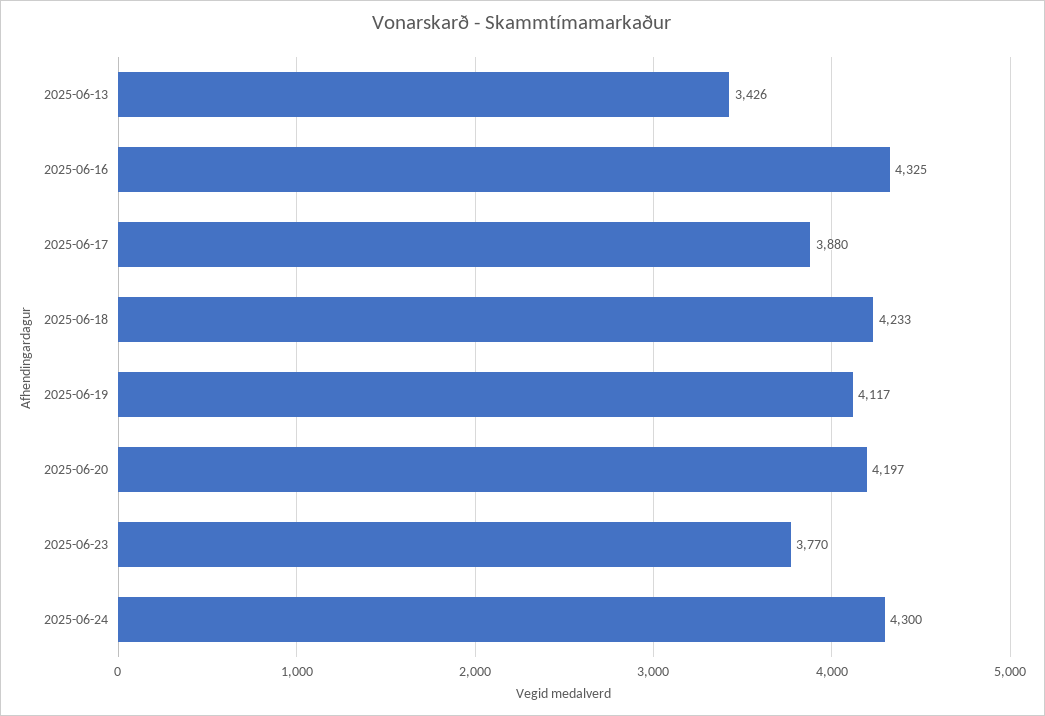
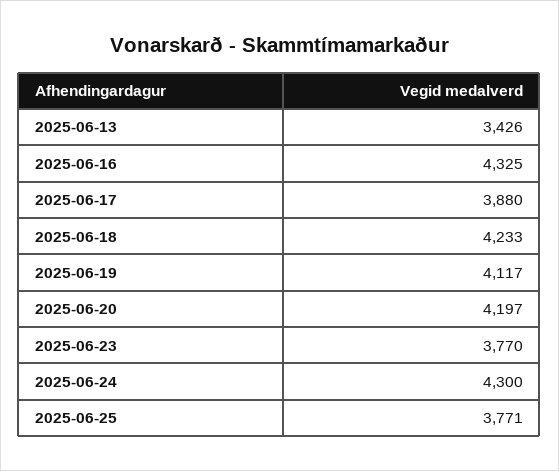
2025-06-25: none -> 3771

